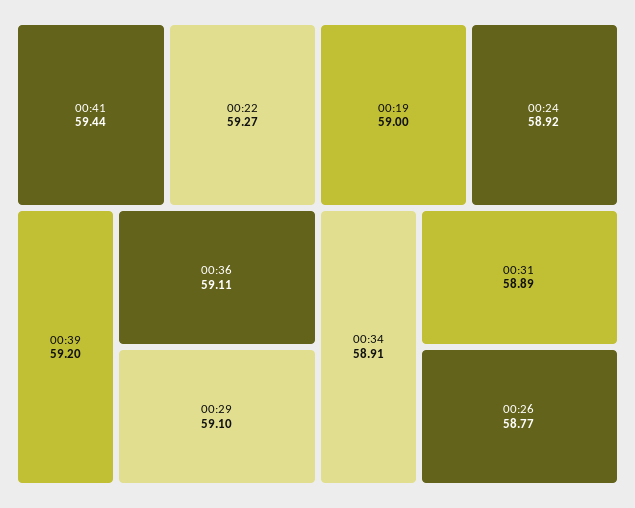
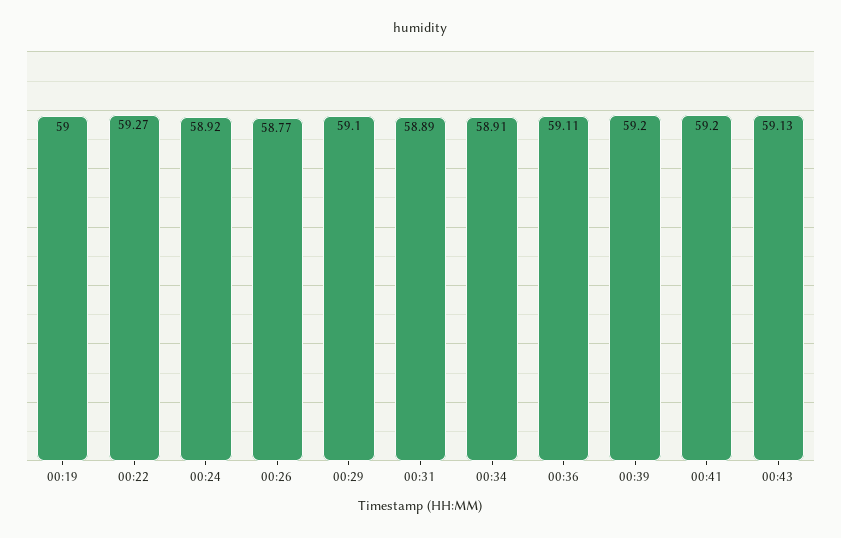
00:41: 59.44 -> 59.2
00:43: none -> 59.13

